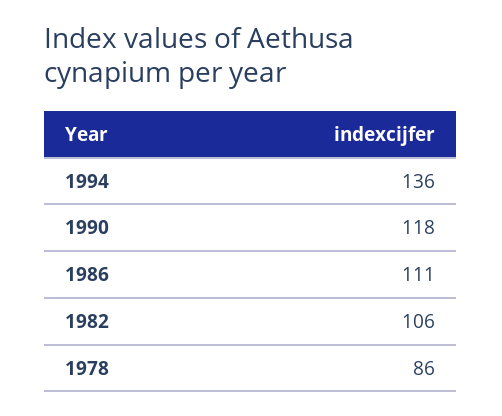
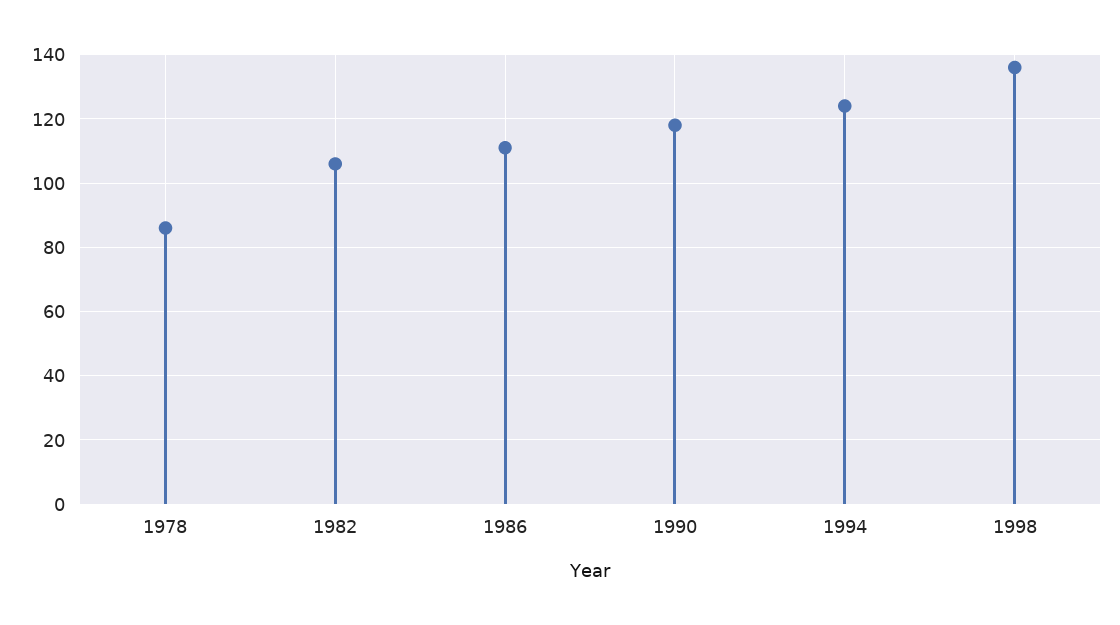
1994: 136 -> 125
1998: none -> 135

